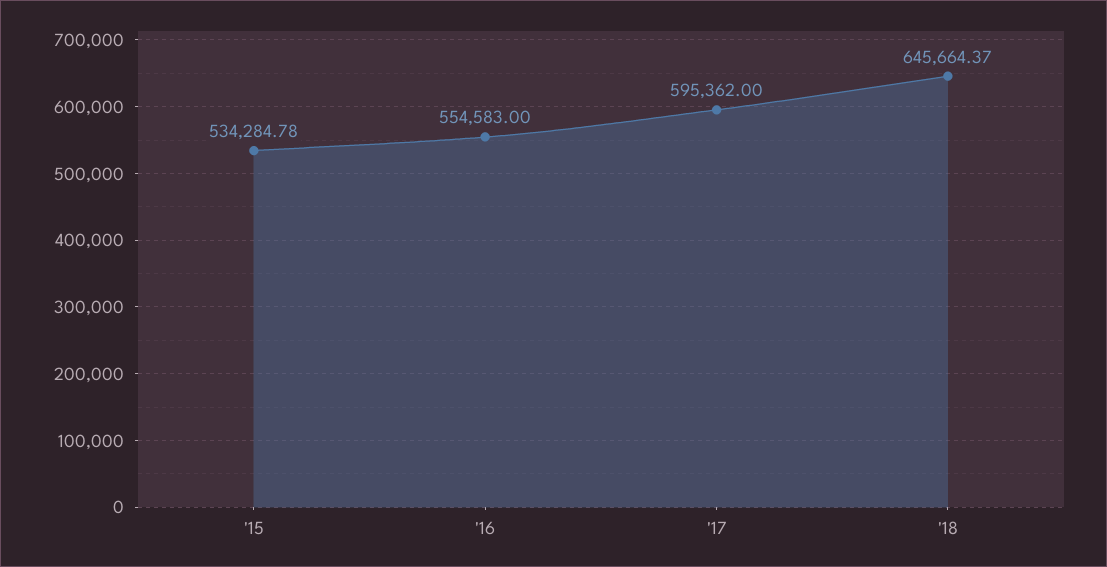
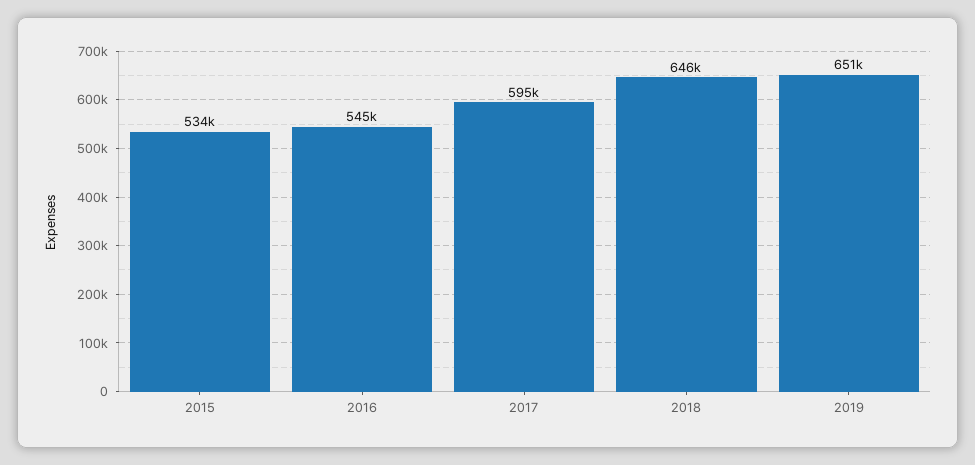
'16: 554583 -> 545000
2019: none -> 651000

